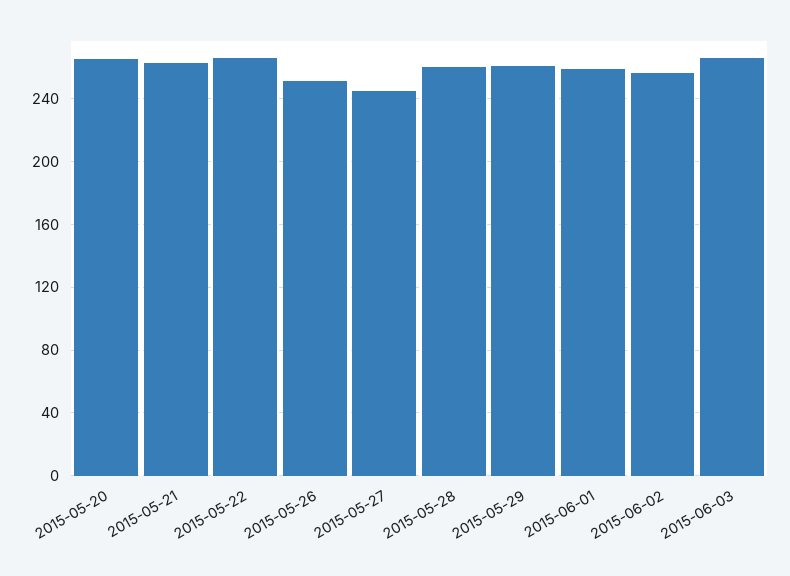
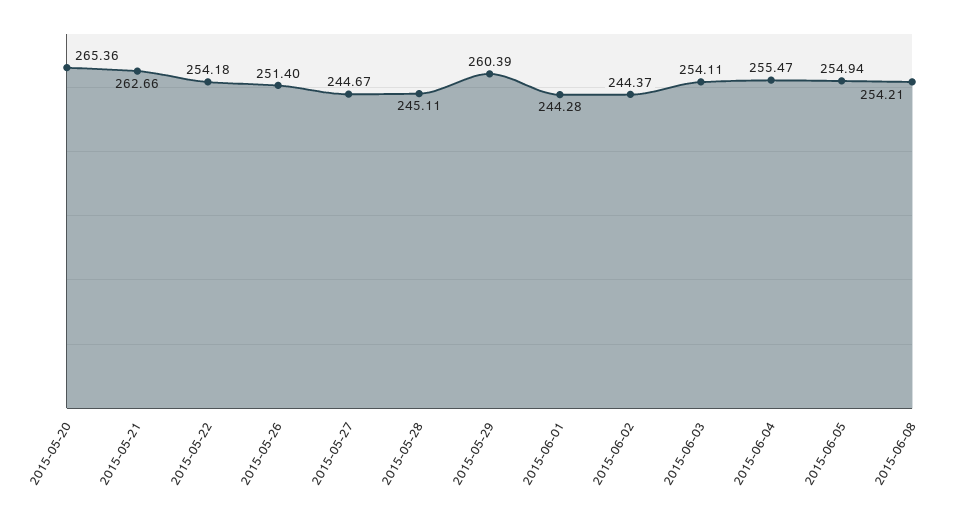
2015-05-22: 265 -> 254.18
2015-05-28: 260 -> 245.11
2015-06-01: 260 -> 244.28
2015-06-02: 255 -> 244.37
2015-06-03: 265 -> 254.11
2015-06-04: none -> 255.47
2015-06-05: none -> 254.94
2015-06-08: none -> 254.21

